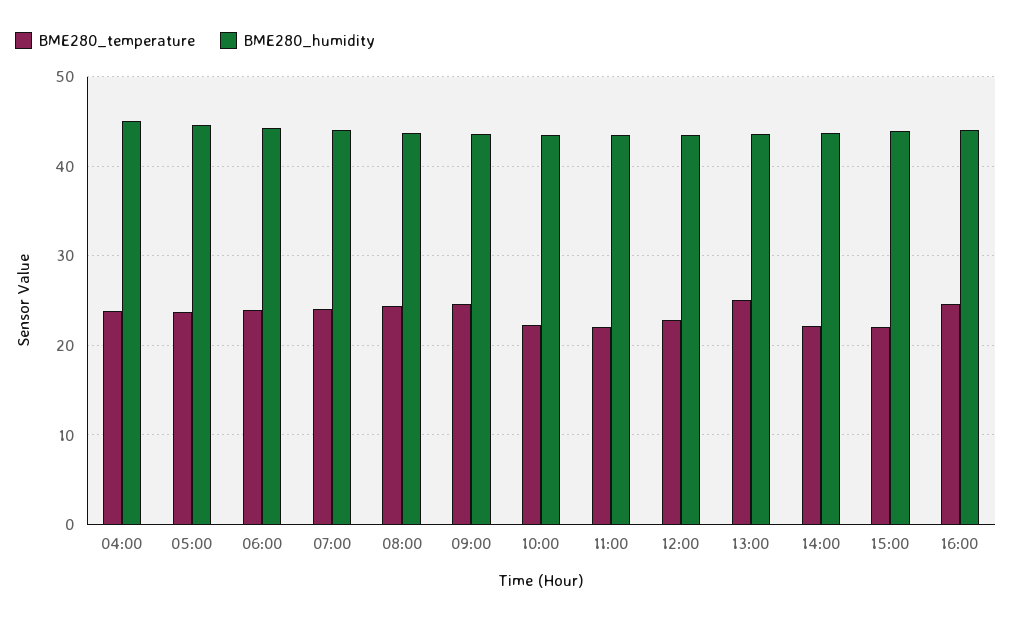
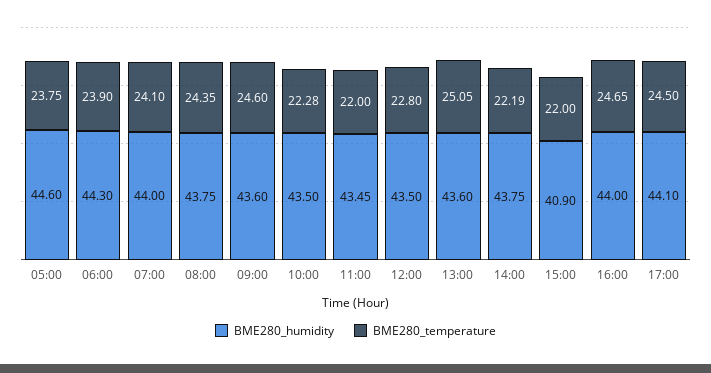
BME280_temperature, 04:00: 24 -> none
BME280_humidity, 04:00: 45 -> none
BME280_humidity, 15:00: 44 -> 40.9
BME280_humidity, 17:00: none -> 44.1
BME280_temperature, 17:00: none -> 24.5

